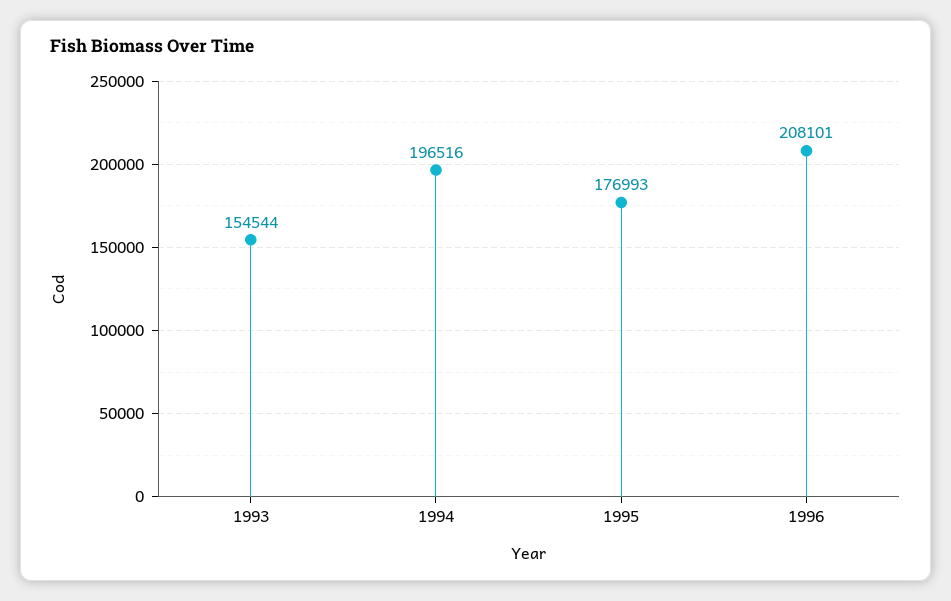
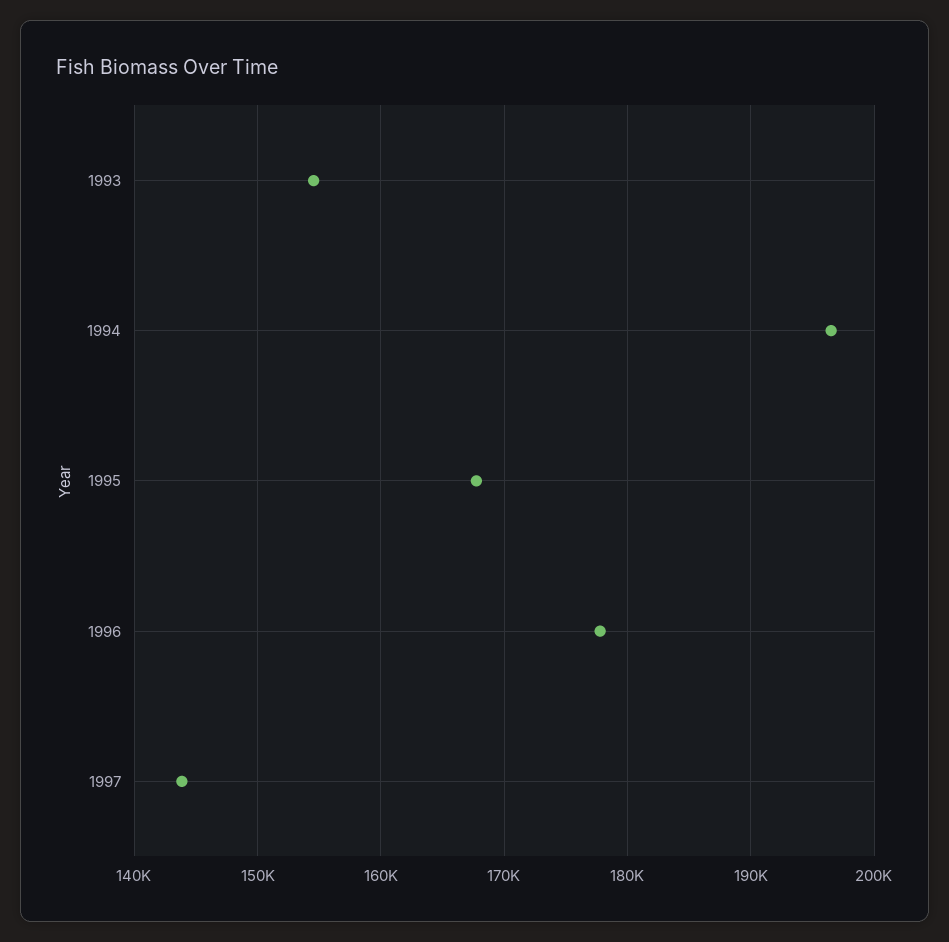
1995: 176993 -> 168000
1996: 208101 -> 178000
1997: none -> 144000

